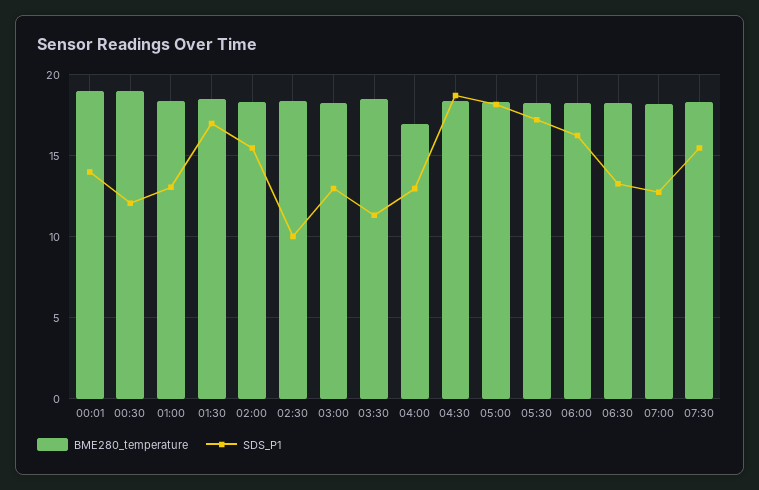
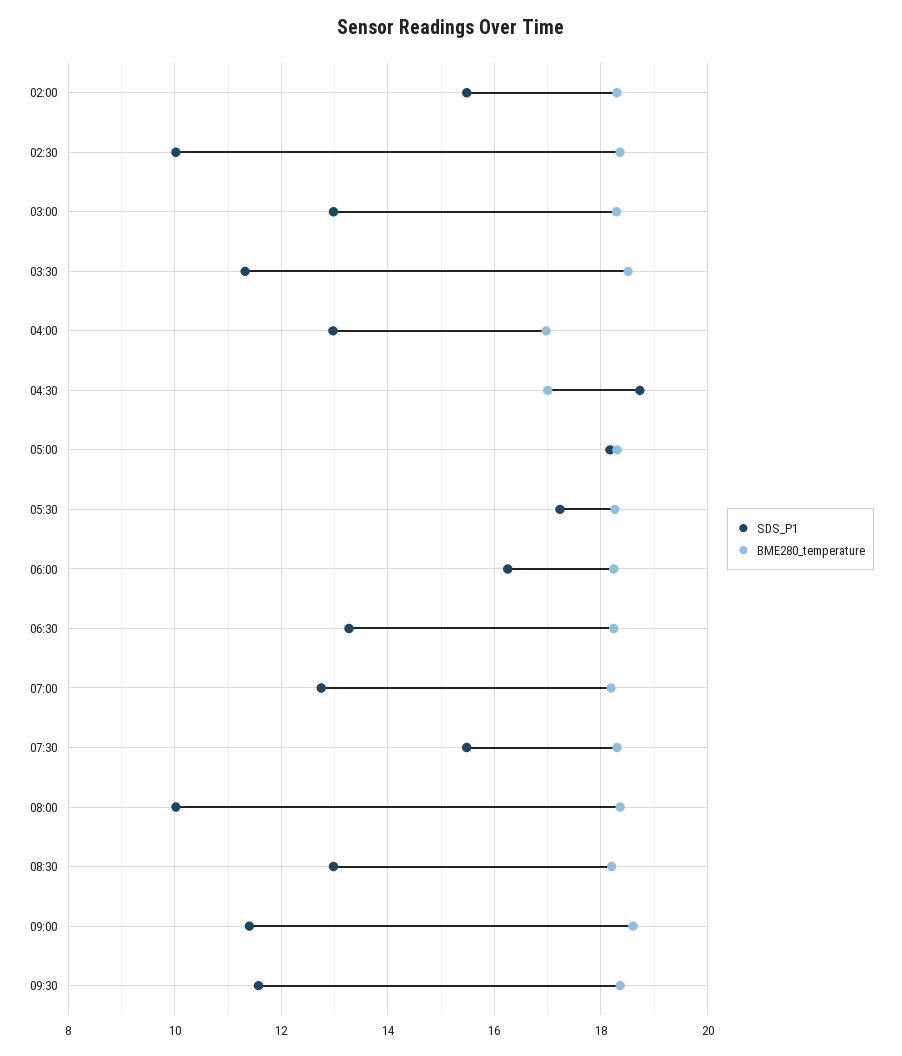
BME280_temperature, 00:01: 19 -> none
SDS_P1, 00:01: 14 -> none
BME280_temperature, 00:30: 19 -> none
SDS_P1, 00:30: 12 -> none
BME280_temperature, 01:00: 18.5 -> none
SDS_P1, 01:00: 13 -> none
BME280_temperature, 01:30: 18.5 -> none
SDS_P1, 01:30: 17 -> none
BME280_temperature, 04:30: 18.5 -> 17
SDS_P1, 08:00: none -> 10
BME280_temperature, 08:00: none -> 18.4
SDS_P1, 08:30: none -> 13
BME280_temperature, 08:30: none -> 18.2
SDS_P1, 09:00: none -> 11.4
BME280_temperature, 09:00: none -> 18.6
SDS_P1, 09:30: none -> 11.6
BME280_temperature, 09:30: none -> 18.4

